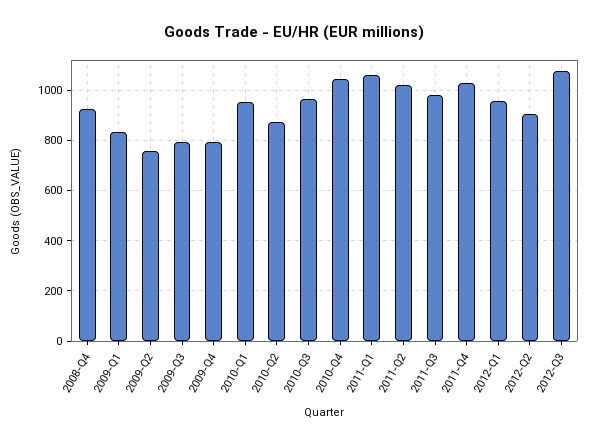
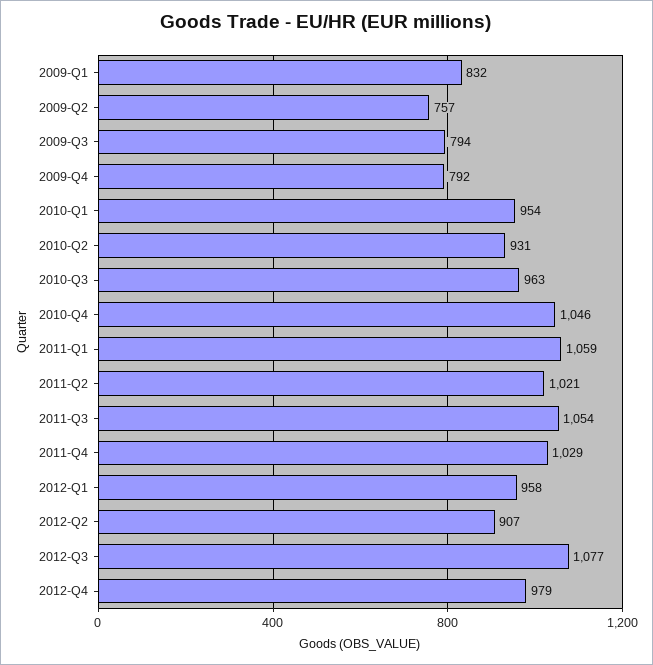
2008-Q4: 925 -> none
2010-Q2: 875 -> 931
2011-Q3: 975 -> 1054
2012-Q4: none -> 979

